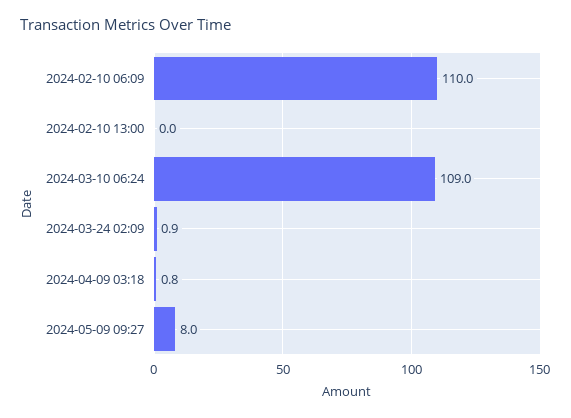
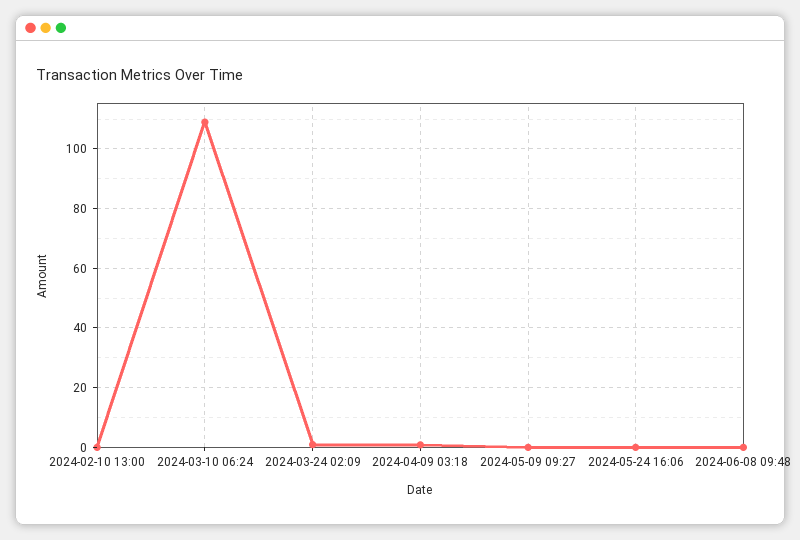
2024-02-10 06:09: 110 -> none
2024-05-09 09:27: 8 -> 0
2024-05-24 16:06: none -> 0
2024-06-08 09:48: none -> 0

